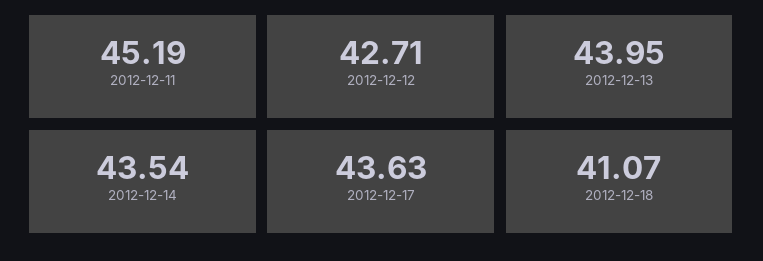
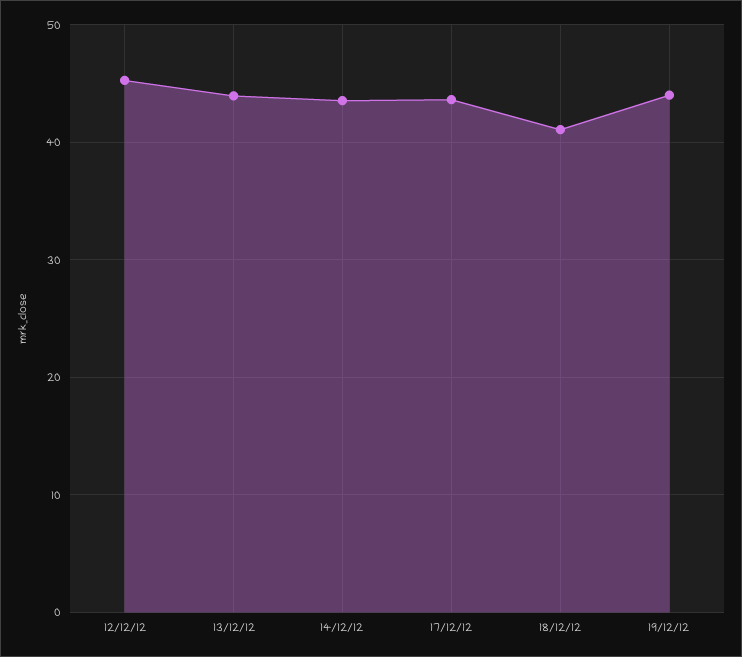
2012-12-11: 45.19 -> none
2012-12-12: 42.71 -> 45
19/12/12: none -> 44

